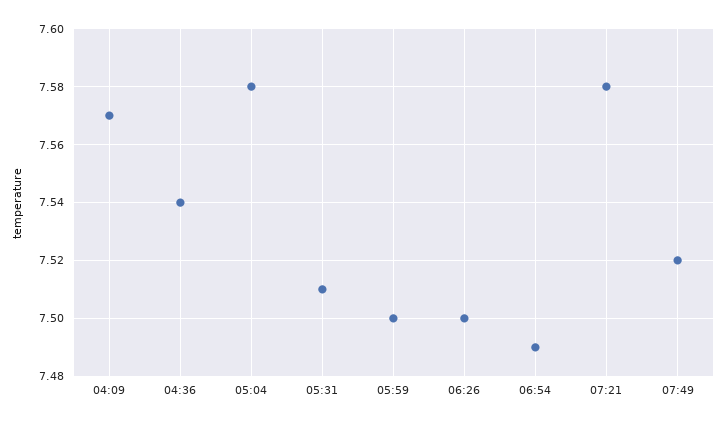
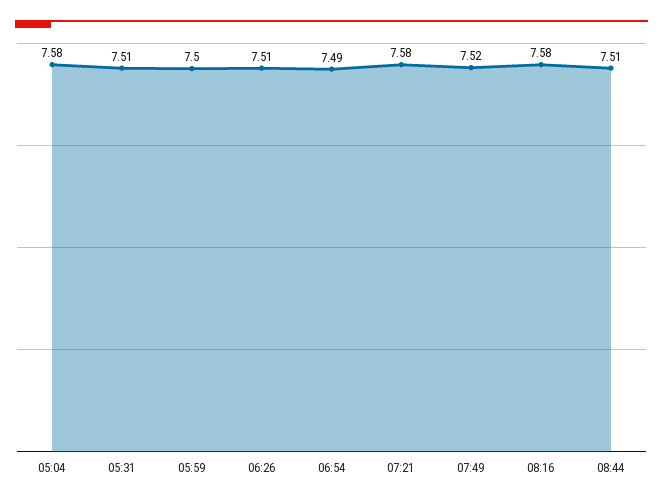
04:09: 7.57 -> none
04:36: 7.54 -> none
06:26: 7.5 -> 7.51
08:16: none -> 7.58
08:44: none -> 7.51

